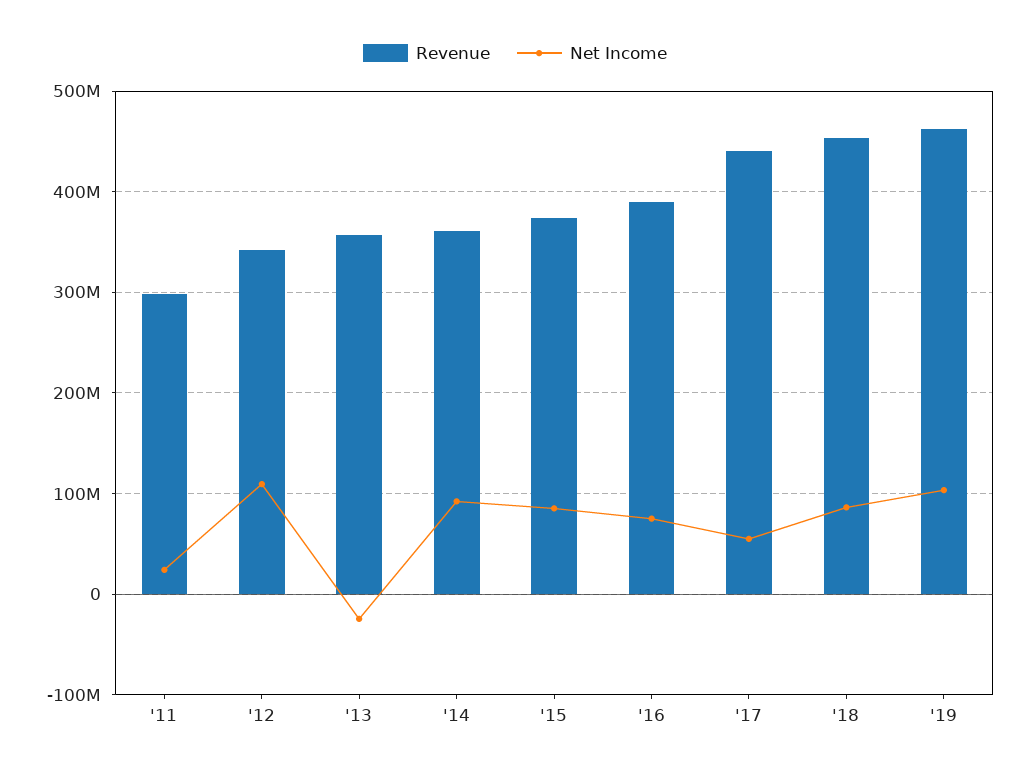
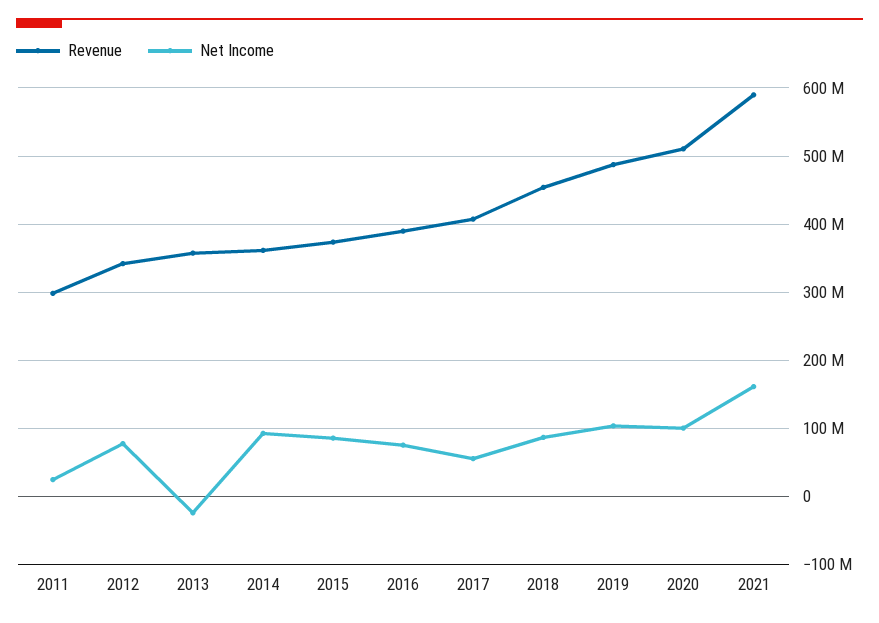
Net Income, '12: 110000000 -> 80000000
Revenue, '17: 440000000 -> 410000000
Revenue, '19: 460000000 -> 490000000
Revenue, 2020: none -> 510000000
Net Income, 2020: none -> 100000000
Revenue, 2021: none -> 590000000
Net Income, 2021: none -> 160000000

